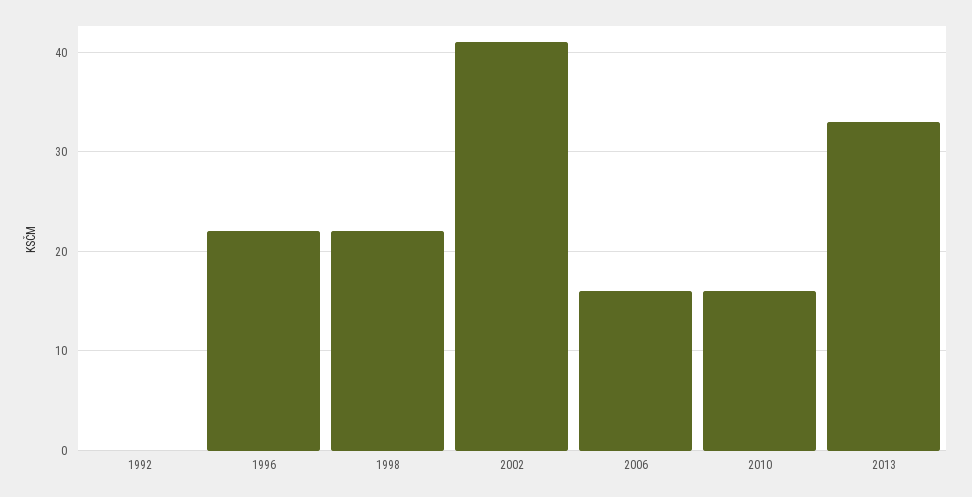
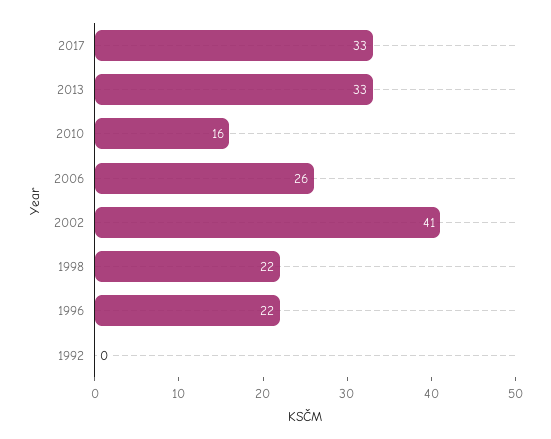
2006: 16 -> 26
2017: none -> 33

